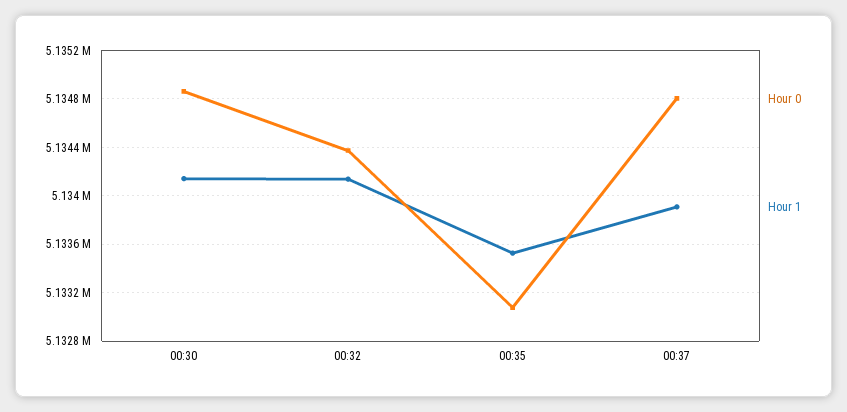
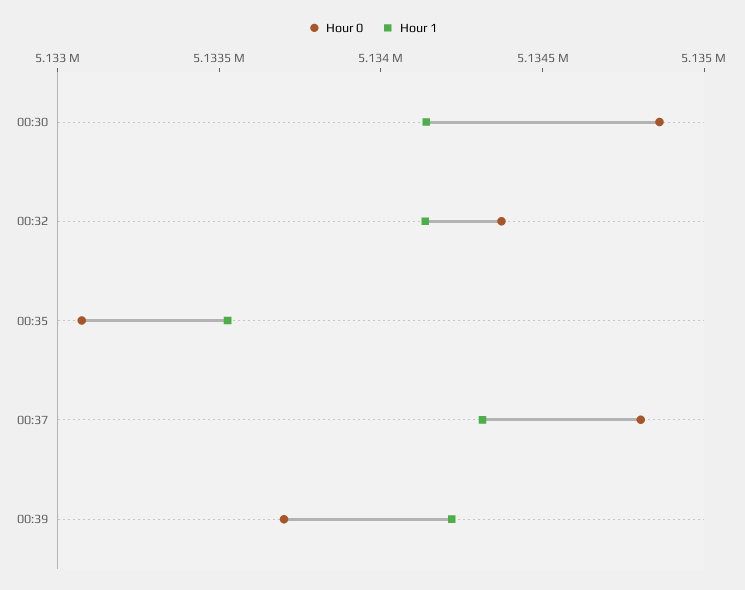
Hour 1, 00:37: 5133900 -> 5134300
Hour 0, 00:39: none -> 5133700
Hour 1, 00:39: none -> 5134200

